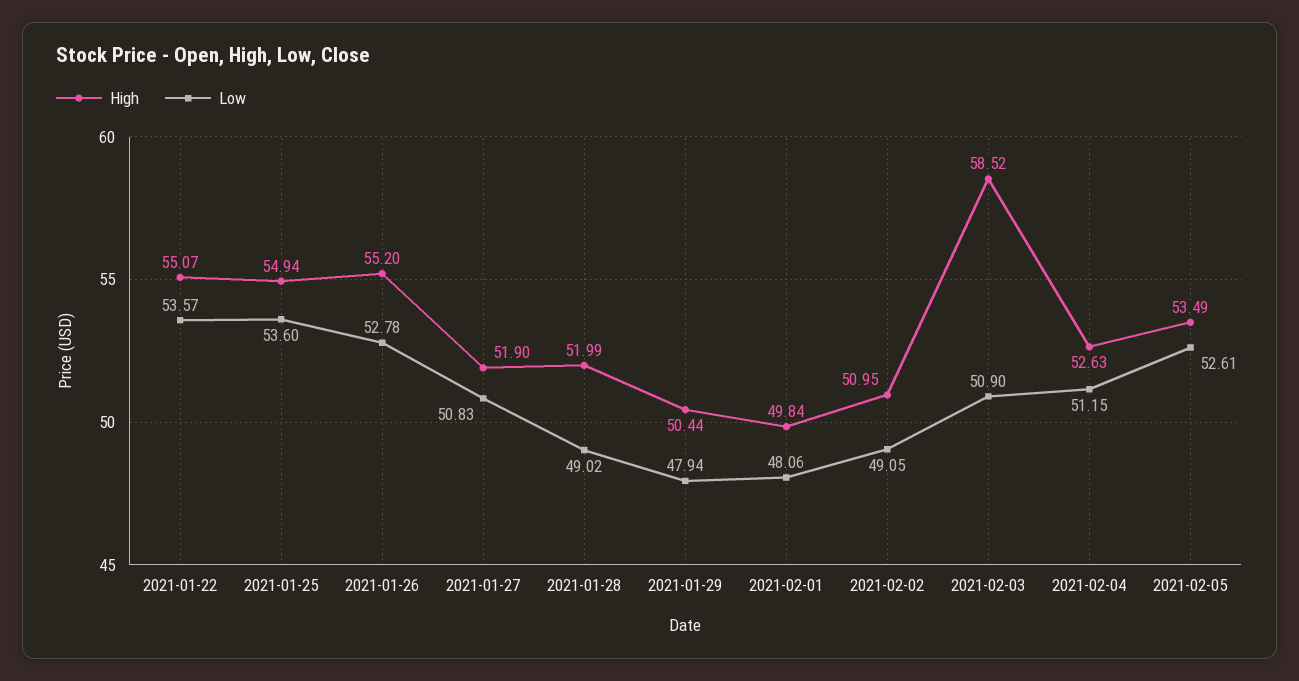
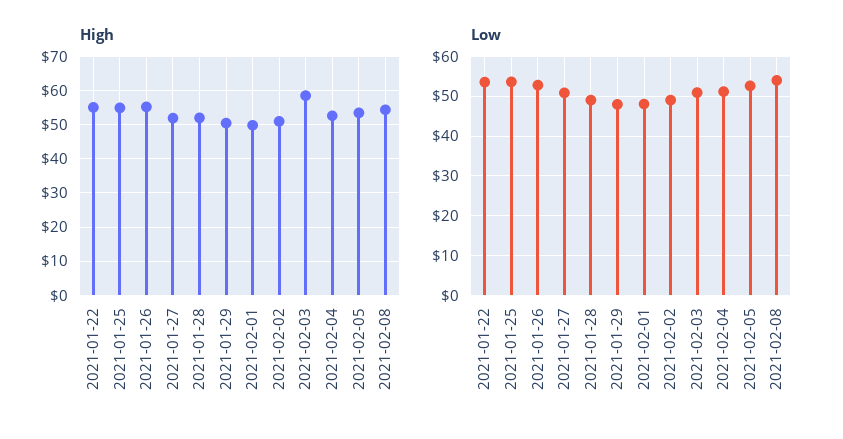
High, 2021-02-08: none -> 54
Low, 2021-02-08: none -> 54

